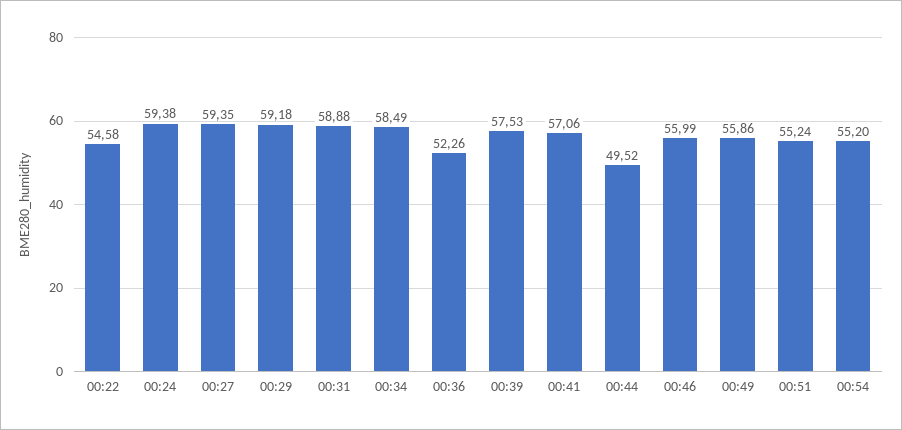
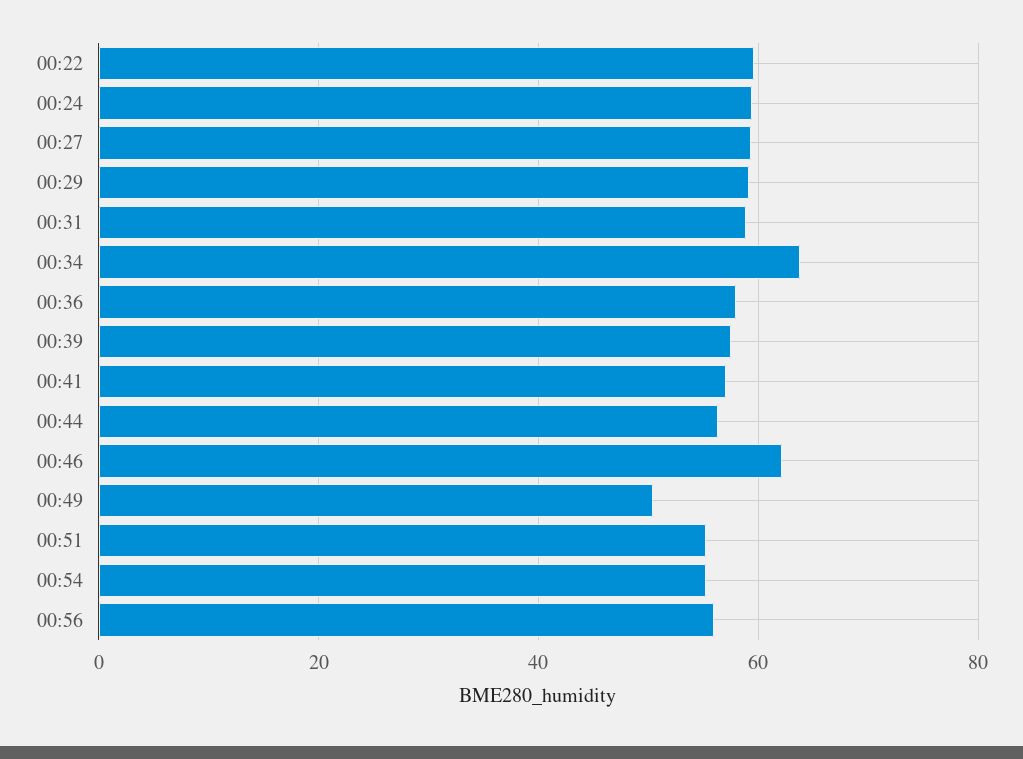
00:22: 54.58 -> 60
00:34: 58.49 -> 64
00:36: 52.26 -> 58
00:44: 49.52 -> 56
00:46: 55.99 -> 62
00:49: 55.86 -> 50
00:56: none -> 56

